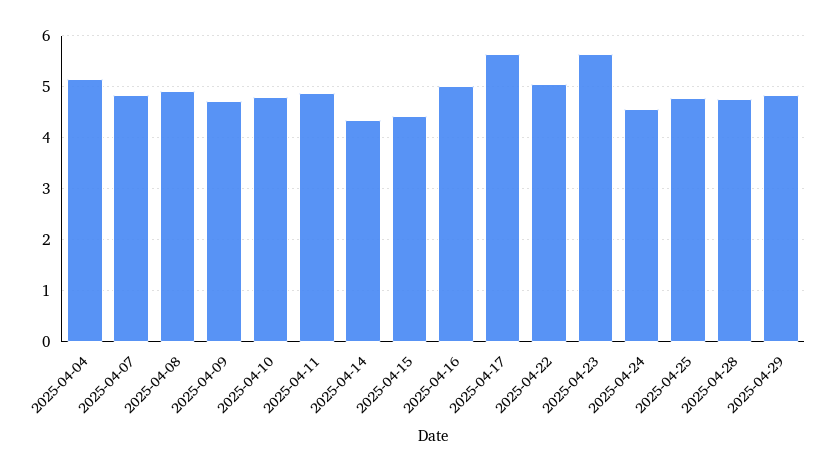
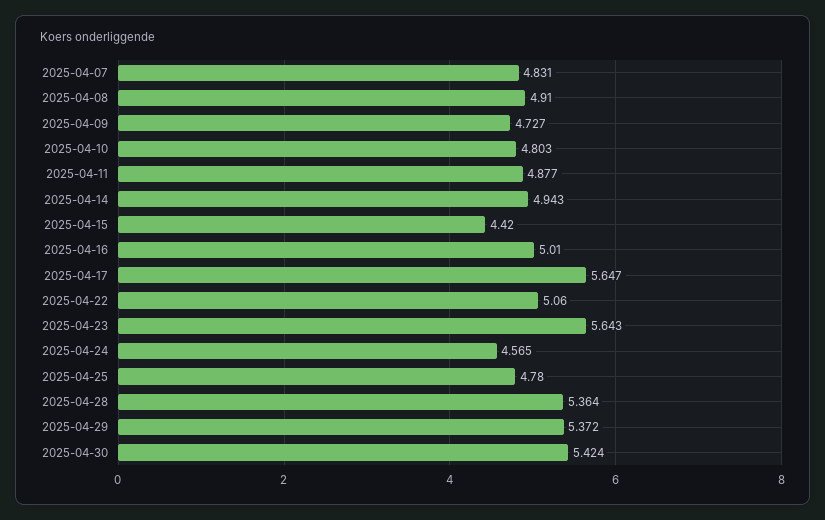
2025-04-04: 5.2 -> none
2025-04-14: 4.4 -> 4.943
2025-04-28: 4.8 -> 5.364
2025-04-29: 4.8 -> 5.372
2025-04-30: none -> 5.424

